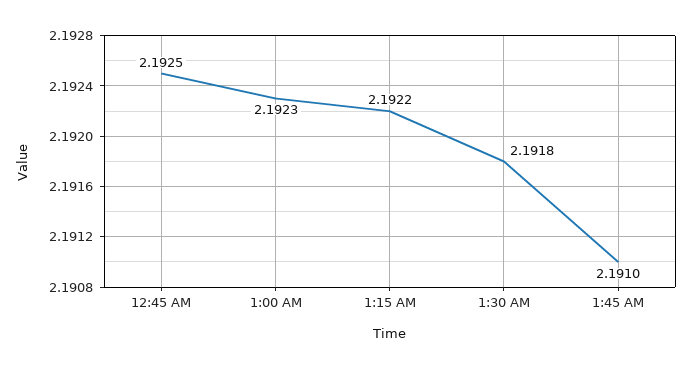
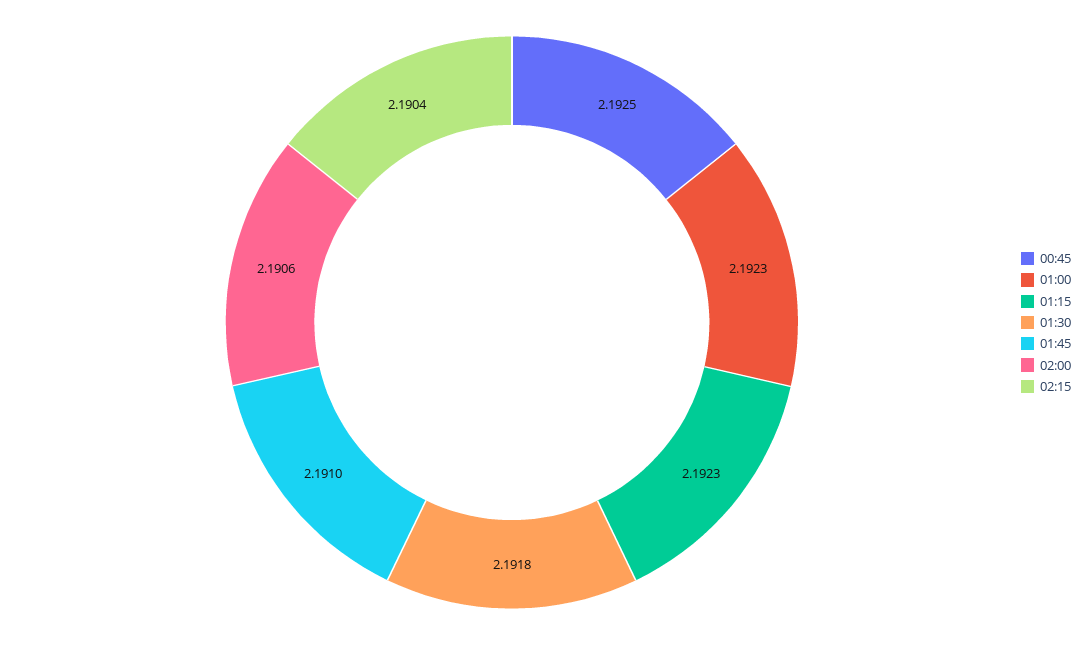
1:15 AM: 2.1922 -> 2.1923
02:00: none -> 2.1906
02:15: none -> 2.1904

